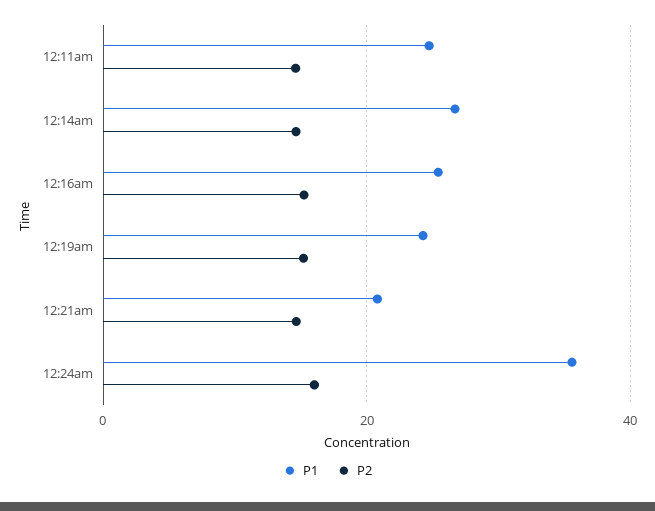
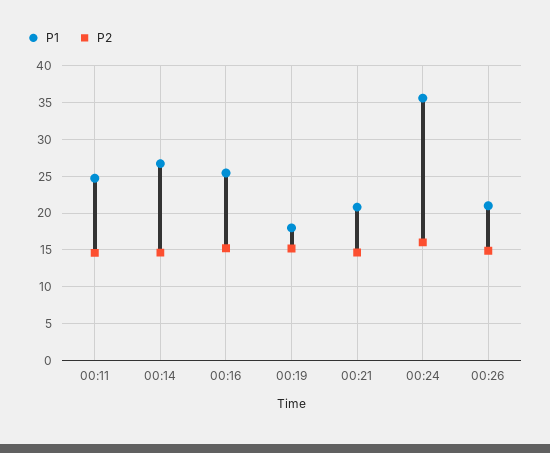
P1, 12:19am: 24 -> 18
P1, 00:26: none -> 21
P2, 00:26: none -> 15

